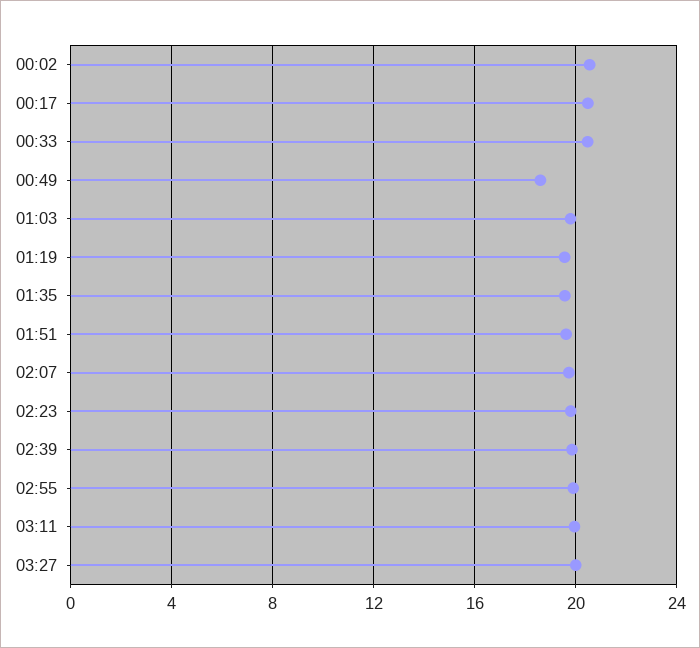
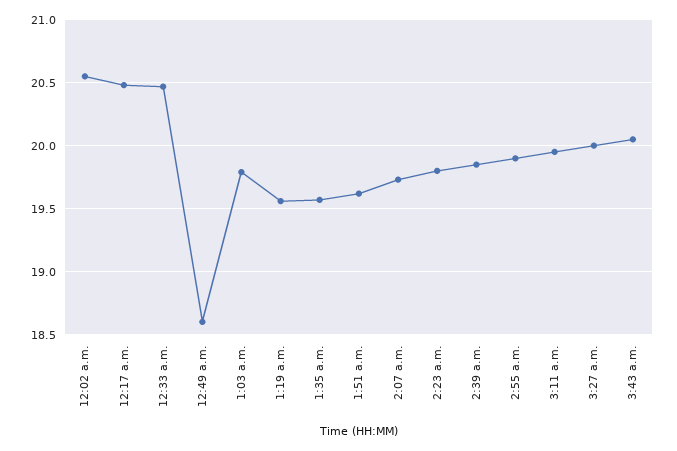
3:43 a.m.: none -> 20.05

